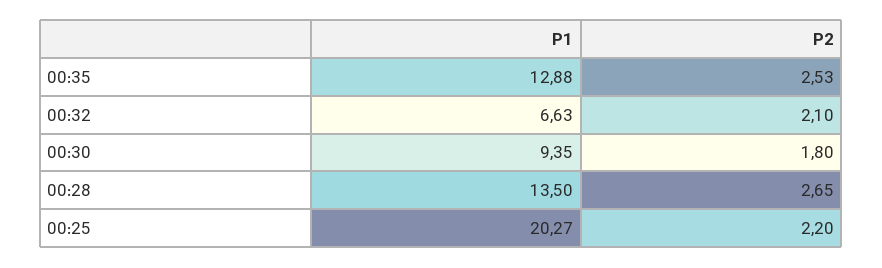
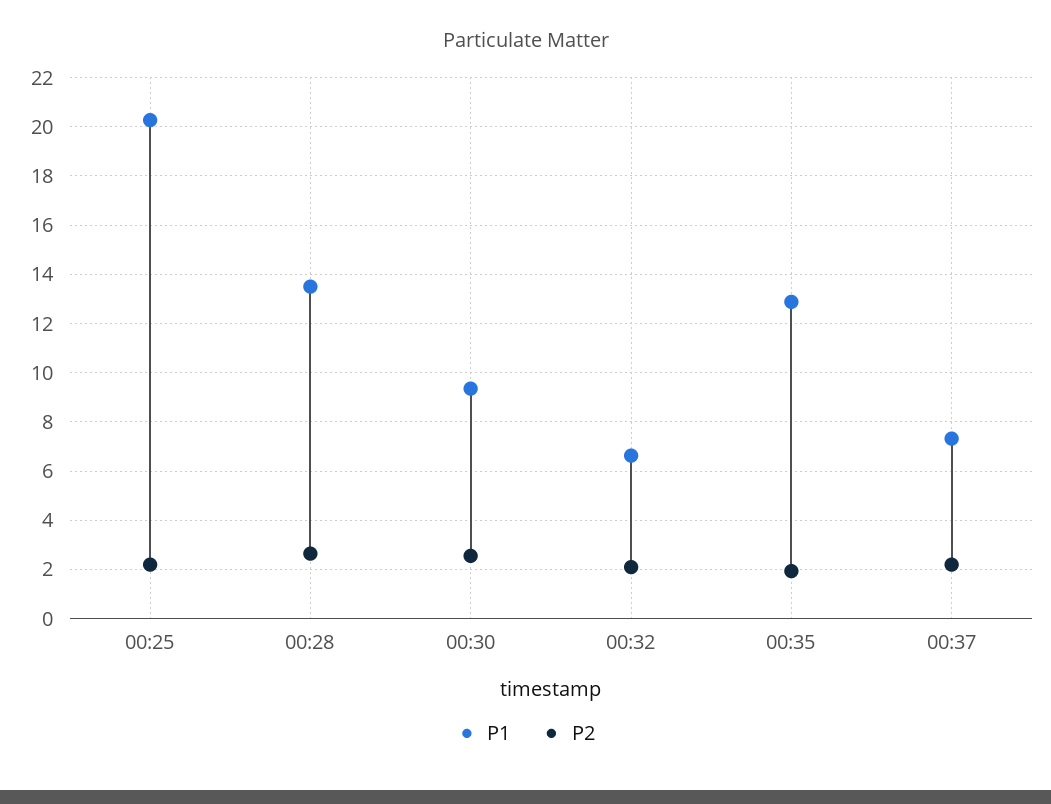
P2, 00:35: 2.53 -> 2
P2, 00:30: 1.8 -> 2.5
P1, 00:37: none -> 7.25
P2, 00:37: none -> 2.25

